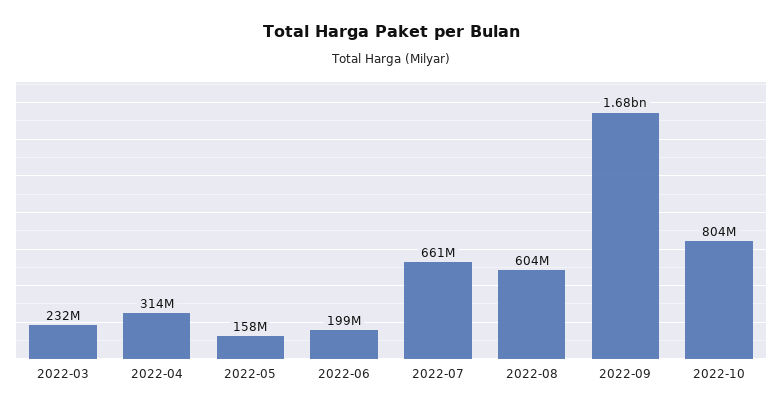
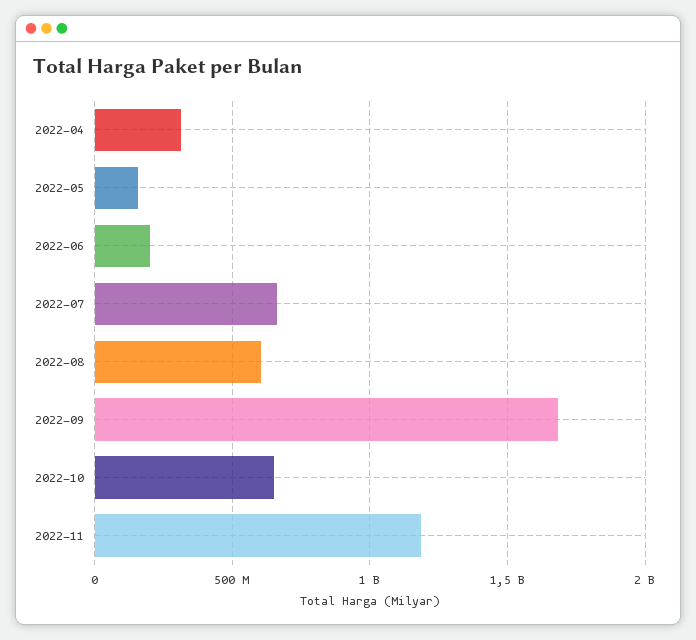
2022-03: 232000000 -> none
2022-10: 804000000 -> 650000000
2022-11: none -> 1200000000

